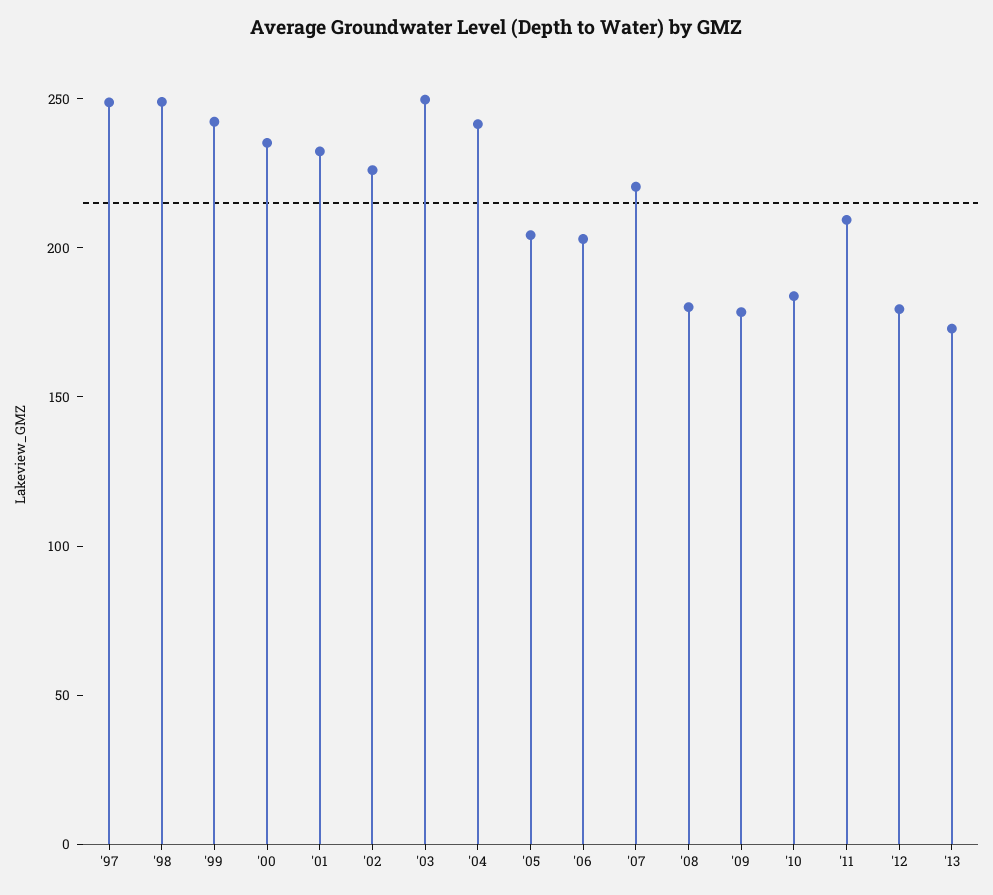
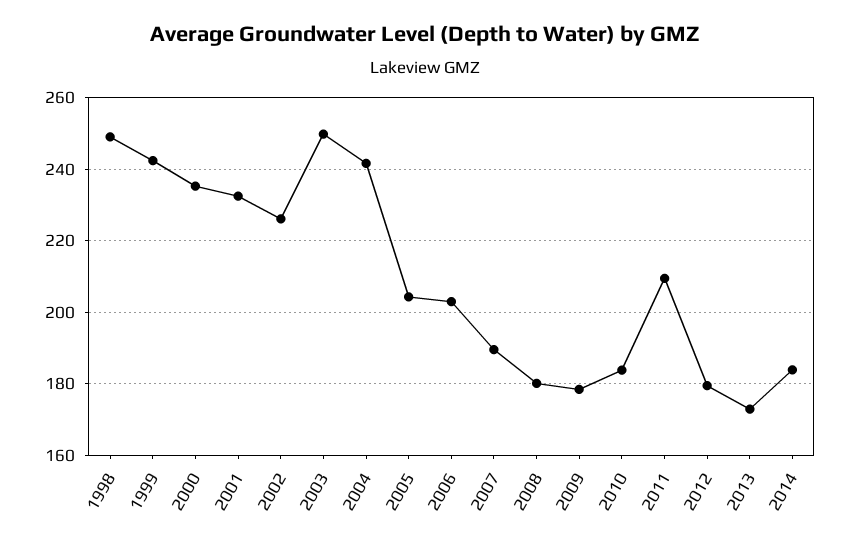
'97: 250 -> none
'07: 220 -> 190
2014: none -> 184

